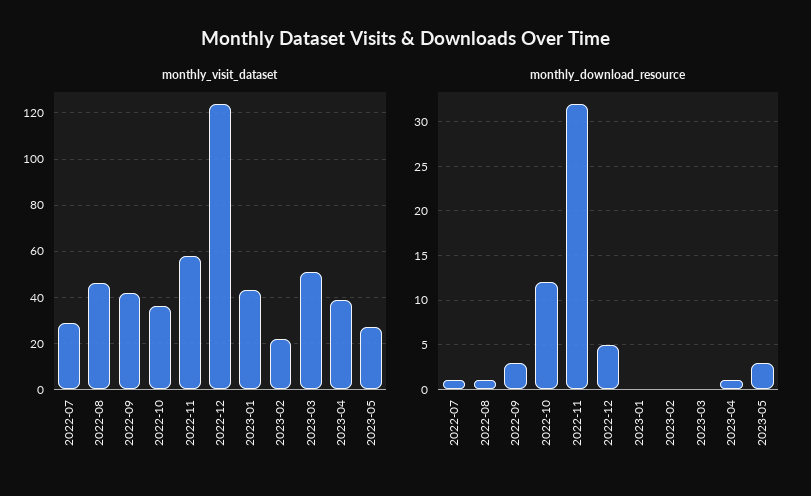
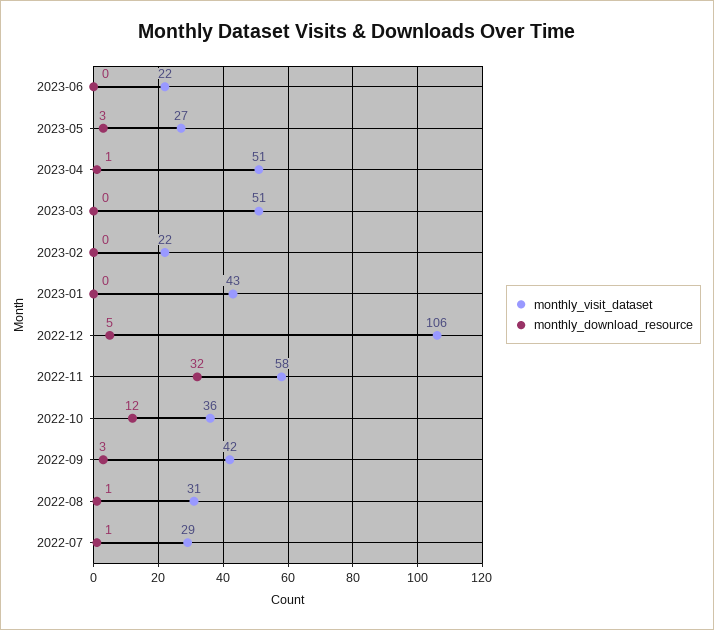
monthly_visit_dataset, 2022-08: 45 -> 31
monthly_visit_dataset, 2022-12: 125 -> 106
monthly_visit_dataset, 2023-04: 40 -> 51
monthly_visit_dataset, 2023-06: none -> 22
monthly_download_resource, 2023-06: none -> 0

